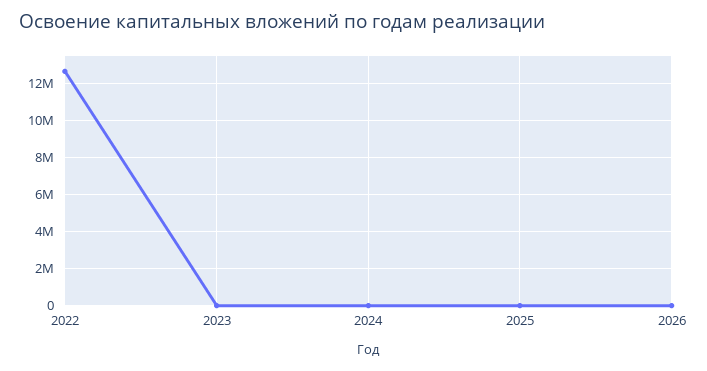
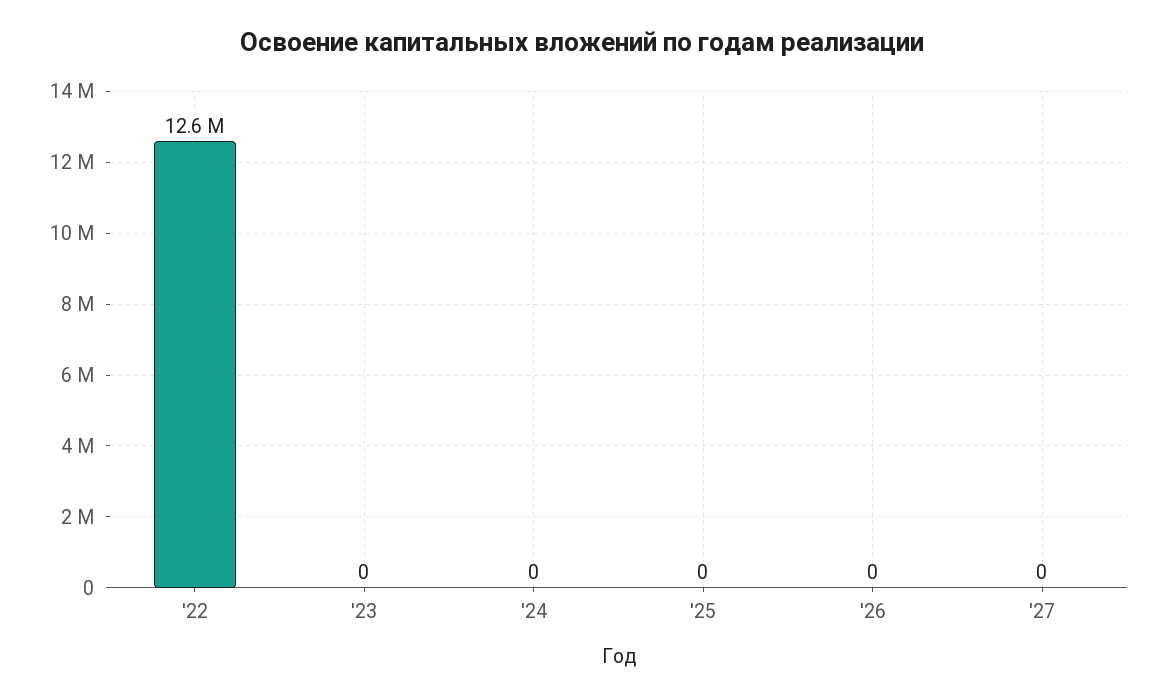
'27: none -> 0

